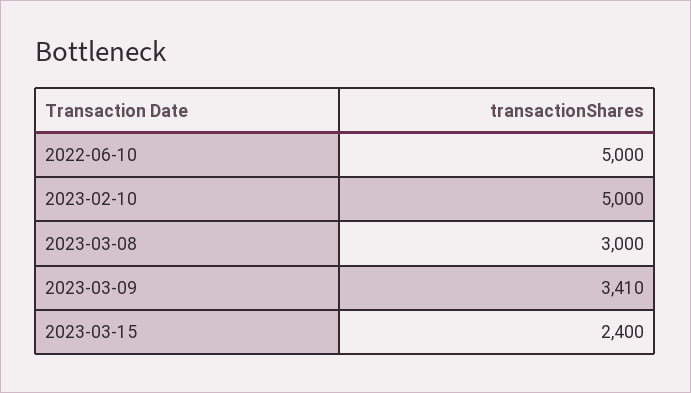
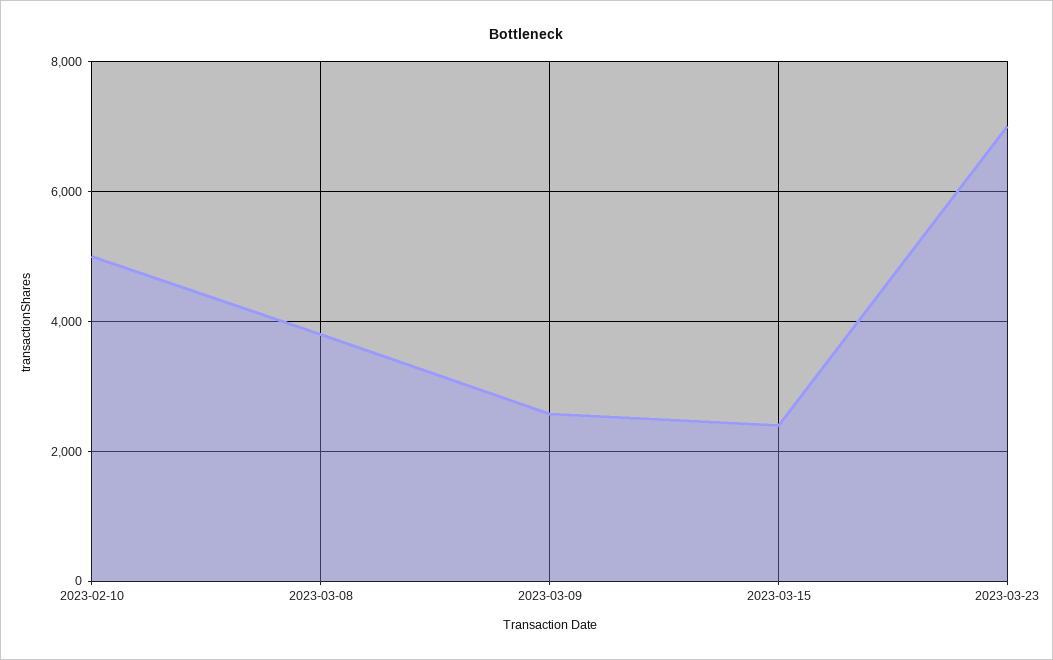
2022-06-10: 5000 -> none
2023-03-08: 3000 -> 3800
2023-03-09: 3410 -> 2600
2023-03-23: none -> 7000

